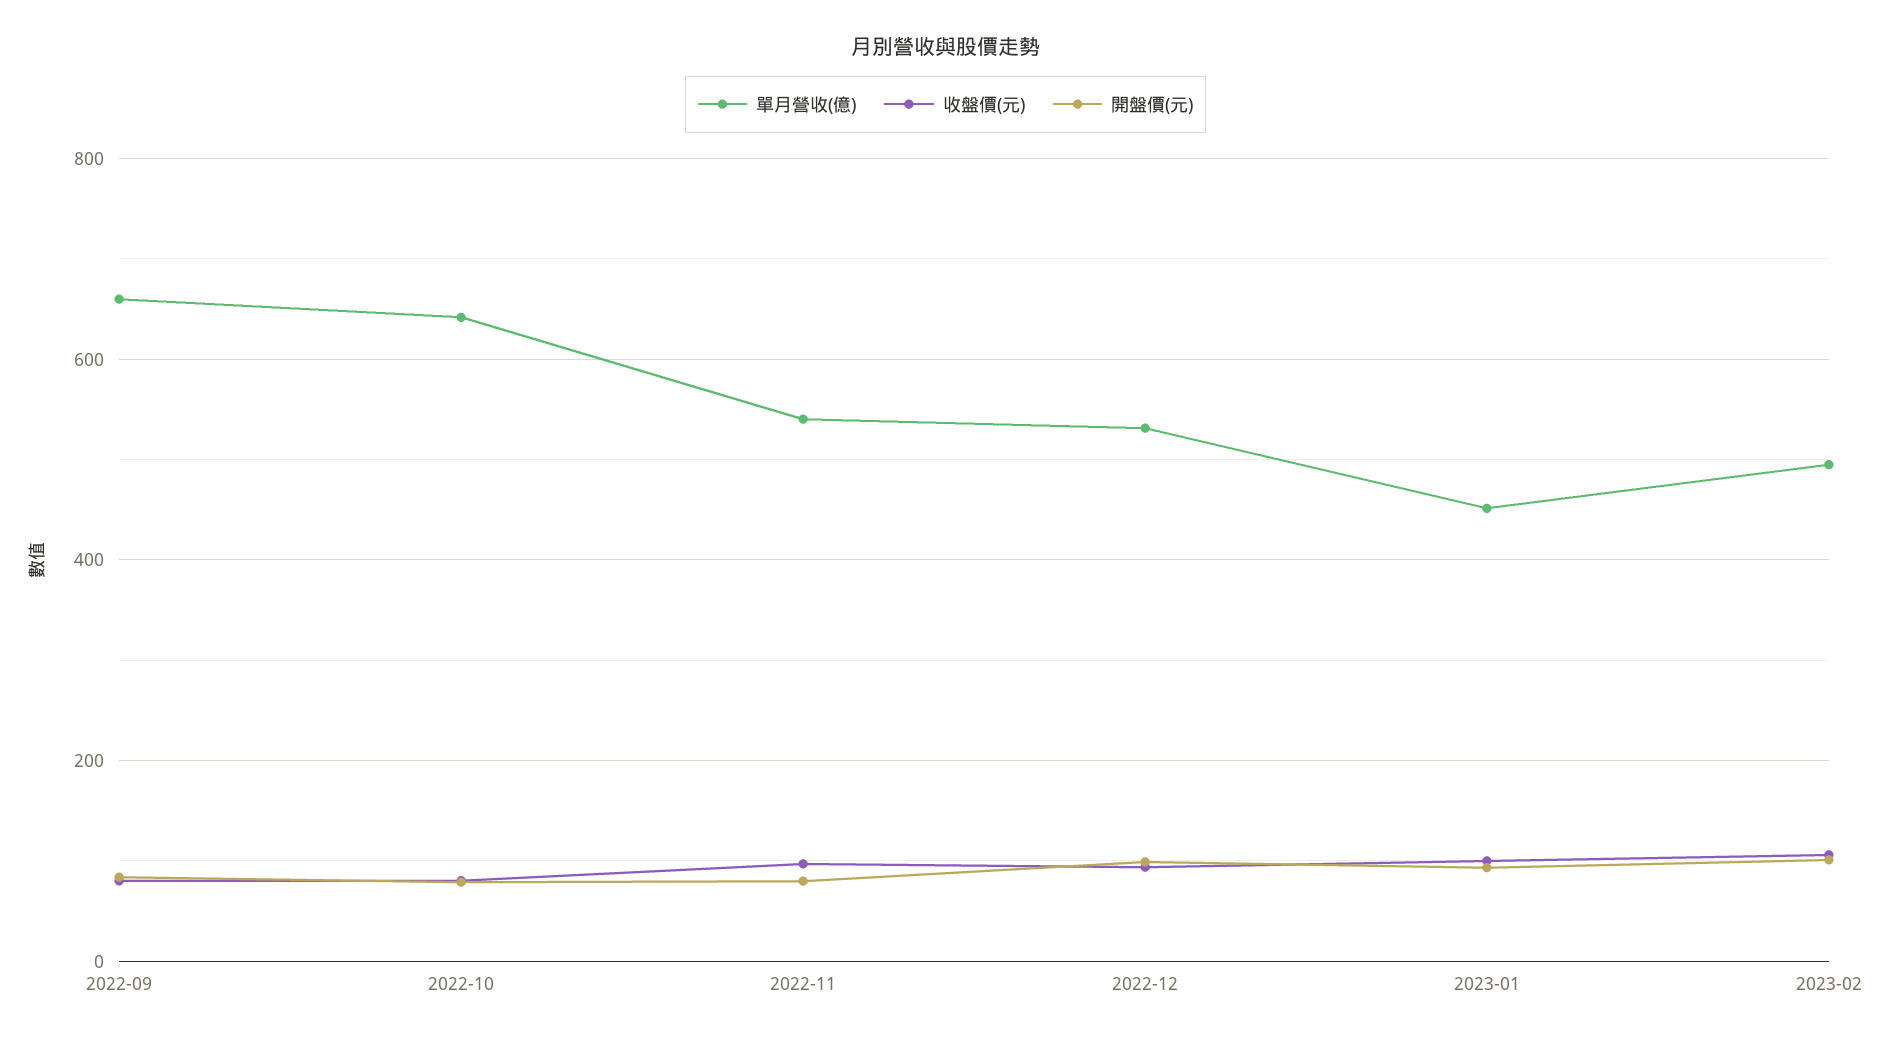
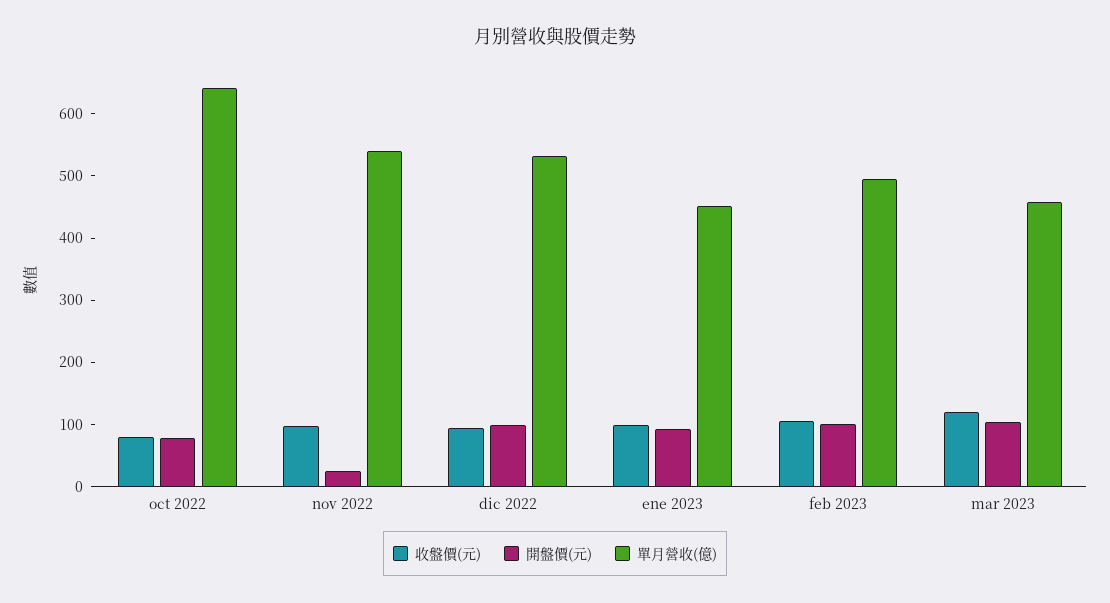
單月營收(億), 2022-09: 660 -> none
收盤價(元), 2022-09: 80 -> none
開盤價(元), 2022-09: 80 -> none
開盤價(元), 2022-11: 80 -> 20
收盤價(元), mar 2023: none -> 120
開盤價(元), mar 2023: none -> 100
單月營收(億), mar 2023: none -> 460

